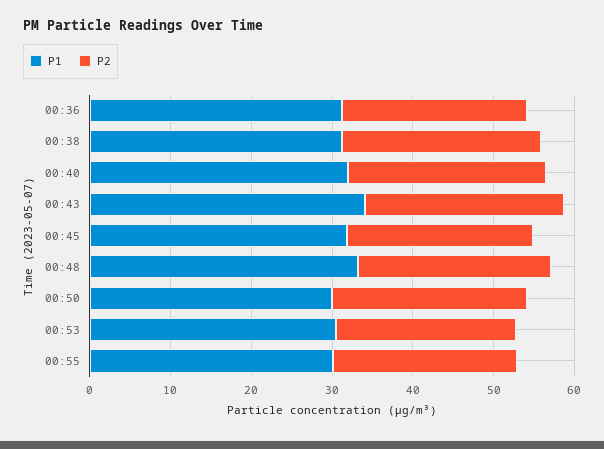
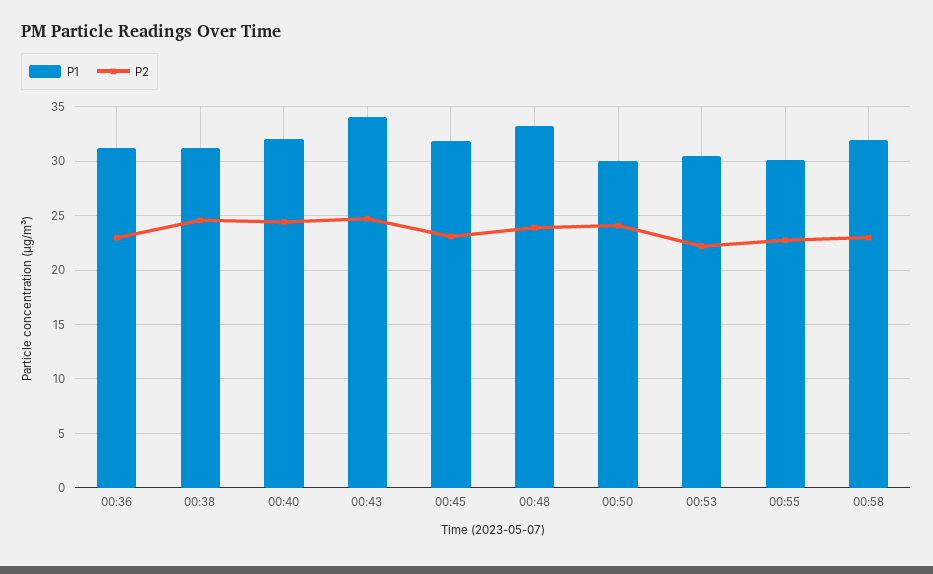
P1, 00:58: none -> 32
P2, 00:58: none -> 23

